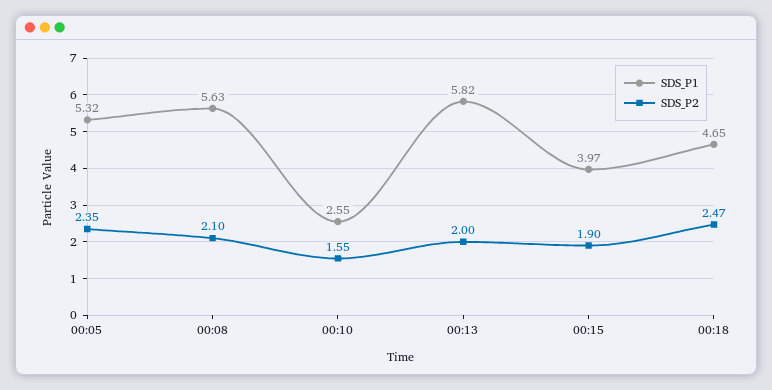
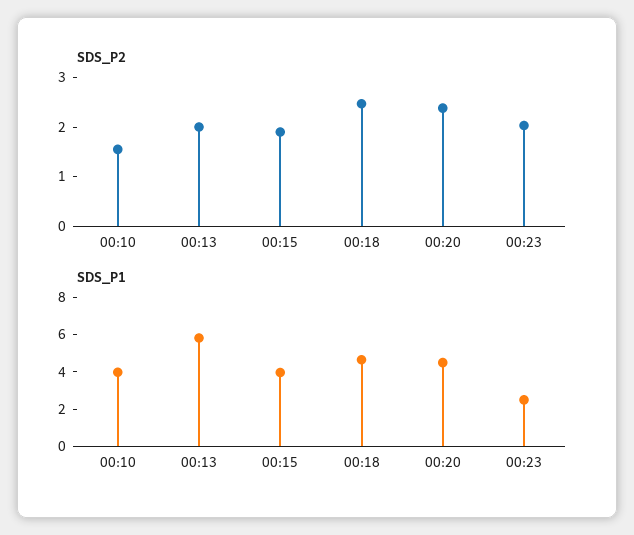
SDS_P1, 00:05: 5.32 -> none
SDS_P2, 00:05: 2.35 -> none
SDS_P1, 00:08: 5.63 -> none
SDS_P2, 00:08: 2.1 -> none
SDS_P1, 00:10: 2.55 -> 4
SDS_P2, 00:20: none -> 2.4
SDS_P2, 00:23: none -> 2
SDS_P1, 00:20: none -> 4.5
SDS_P1, 00:23: none -> 2.5

